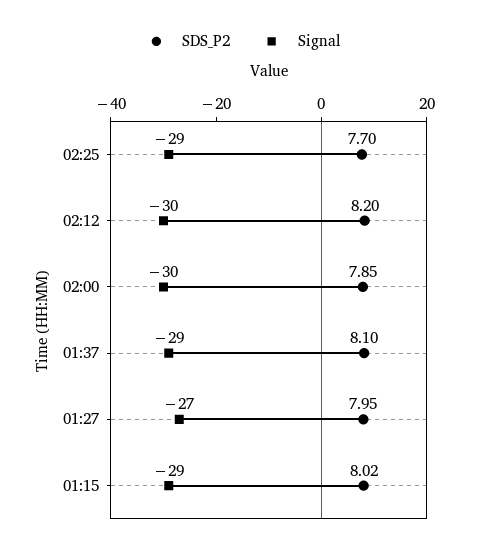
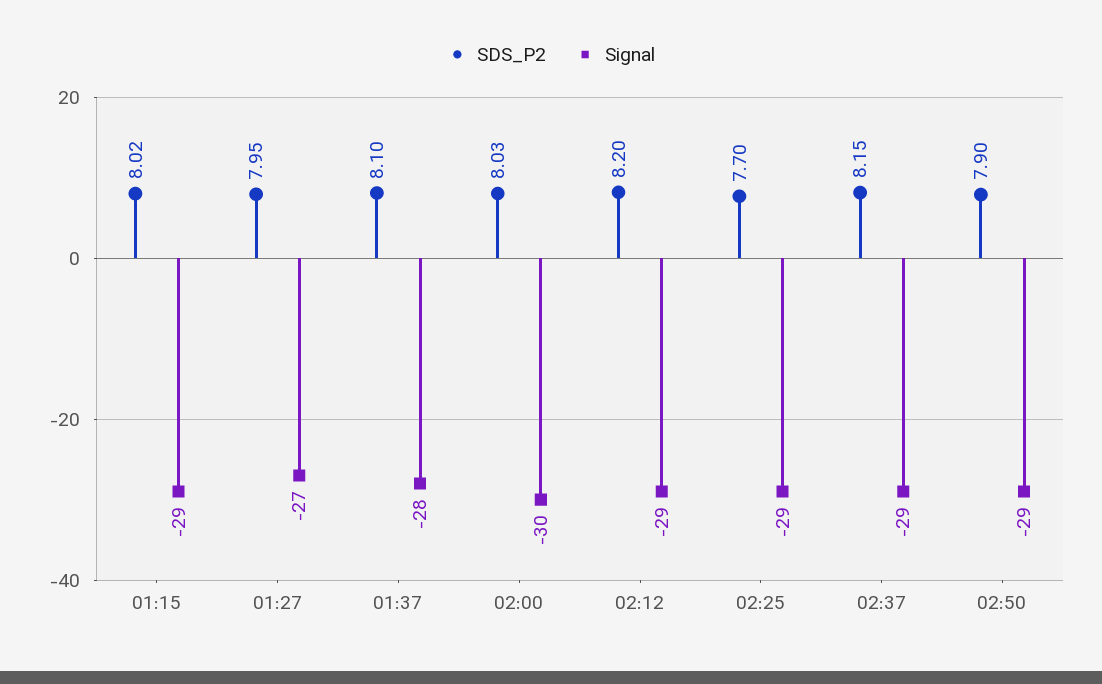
Signal, 02:12: -30 -> -29
SDS_P2, 02:00: 7.85 -> 8.03
Signal, 01:37: -29 -> -28
SDS_P2, 02:37: none -> 8.15
Signal, 02:37: none -> -29
SDS_P2, 02:50: none -> 7.9
Signal, 02:50: none -> -29

